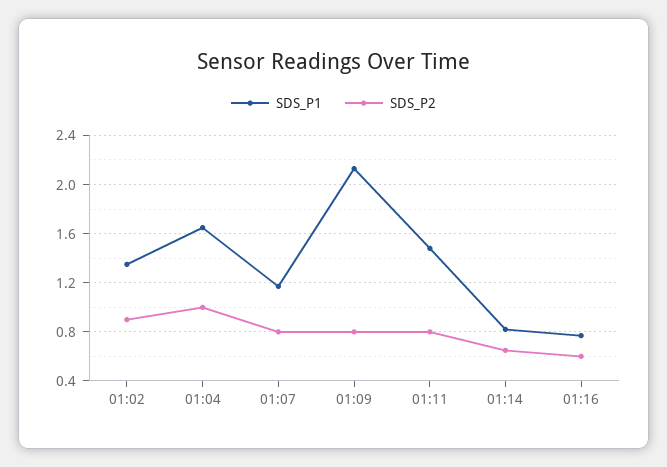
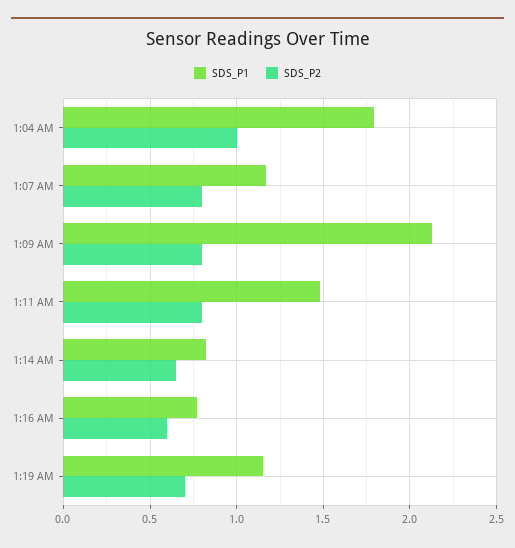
SDS_P1, 01:02: 1.35 -> none
SDS_P2, 01:02: 0.9 -> none
SDS_P1, 01:04: 1.65 -> 1.8
SDS_P1, 1:19 AM: none -> 1.15
SDS_P2, 1:19 AM: none -> 0.7

